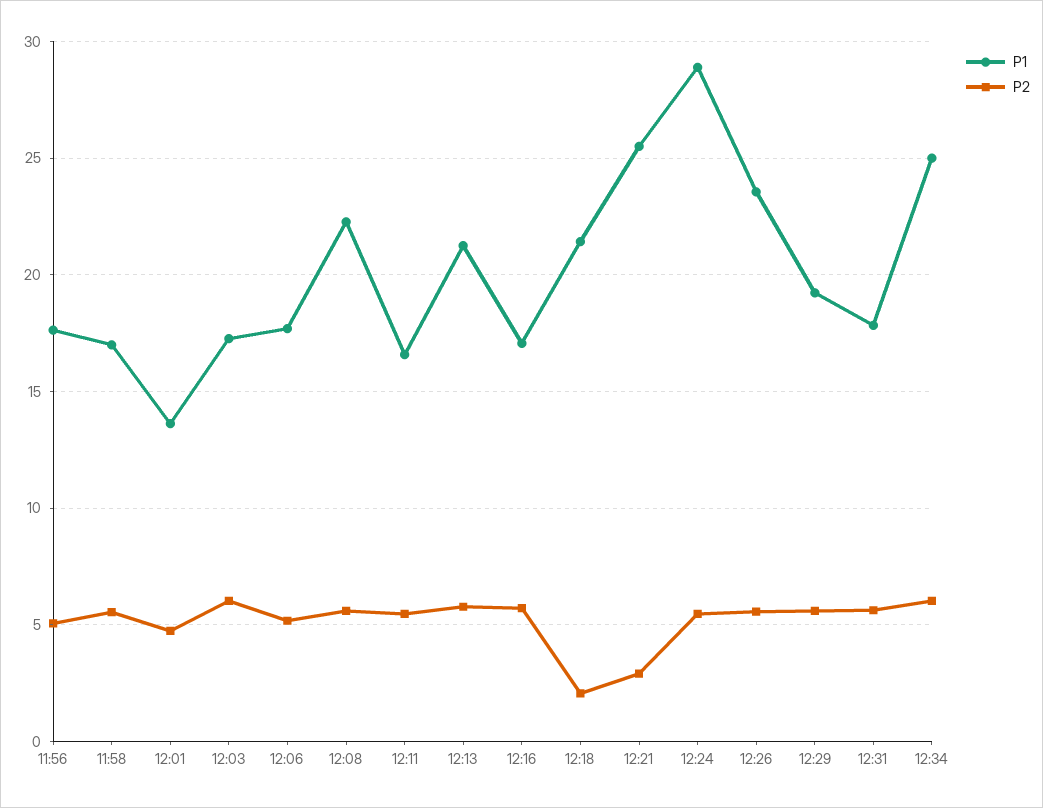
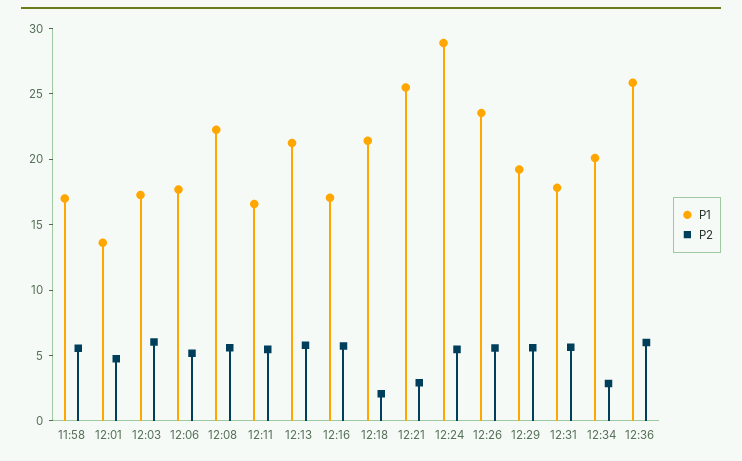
P1, 11:56: 17.5 -> none
P2, 11:56: 5 -> none
P1, 12:34: 25 -> 20
P2, 12:34: 6 -> 3
P1, 12:36: none -> 26
P2, 12:36: none -> 6

